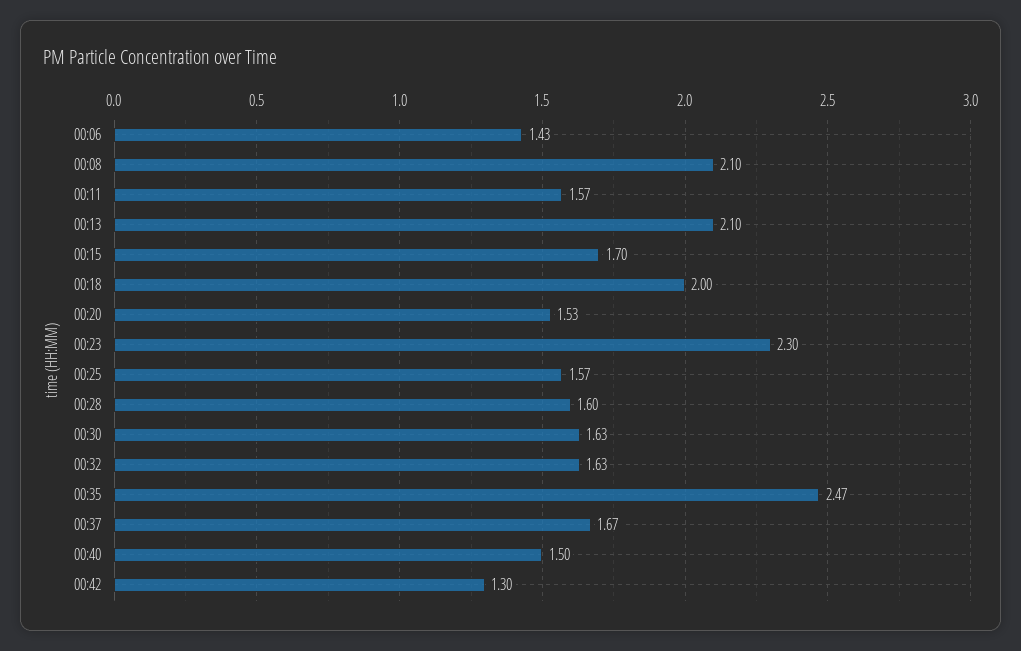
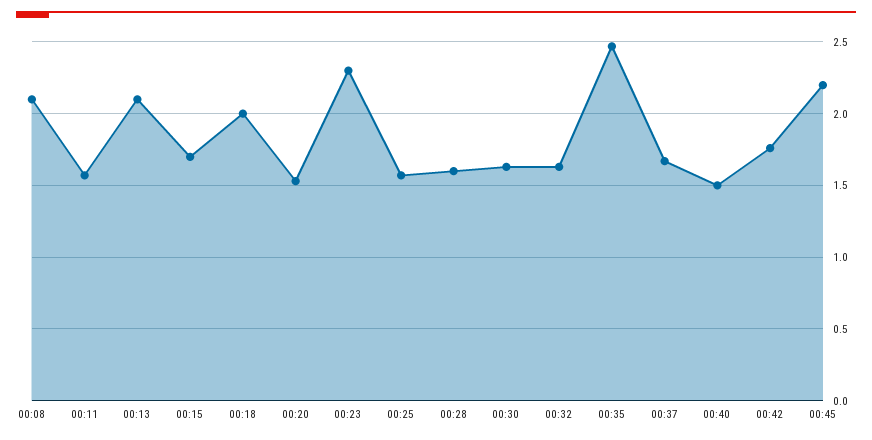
00:06: 1.43 -> none
00:42: 1.3 -> 1.75
00:45: none -> 2.2

